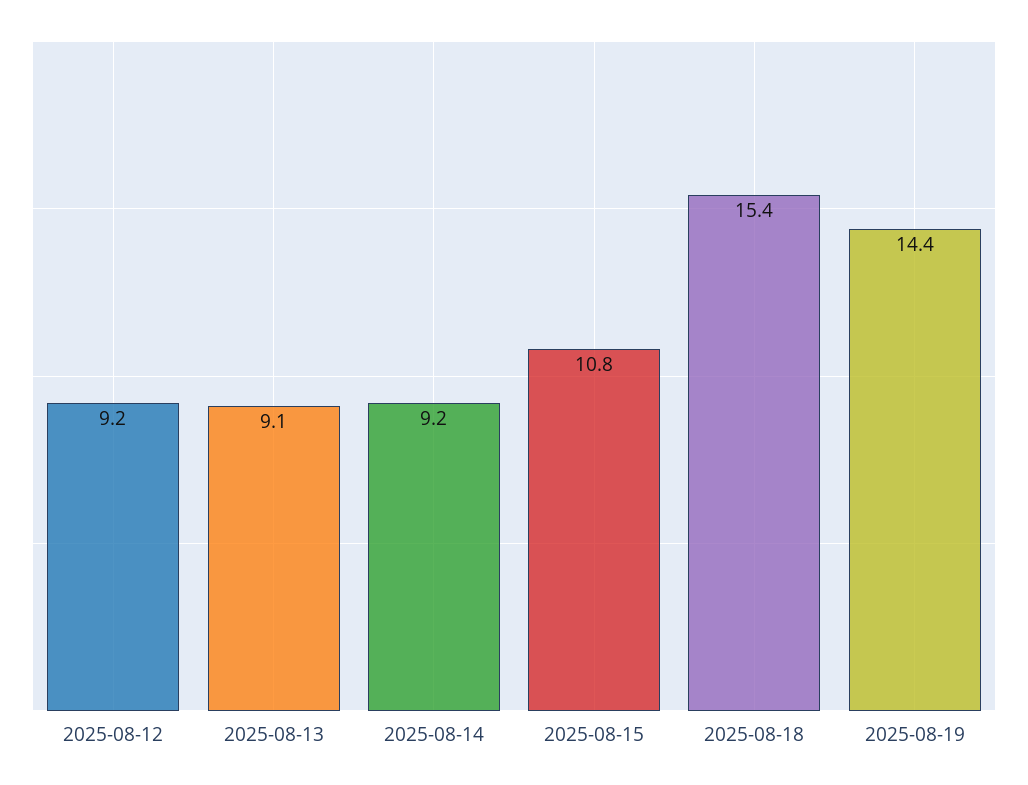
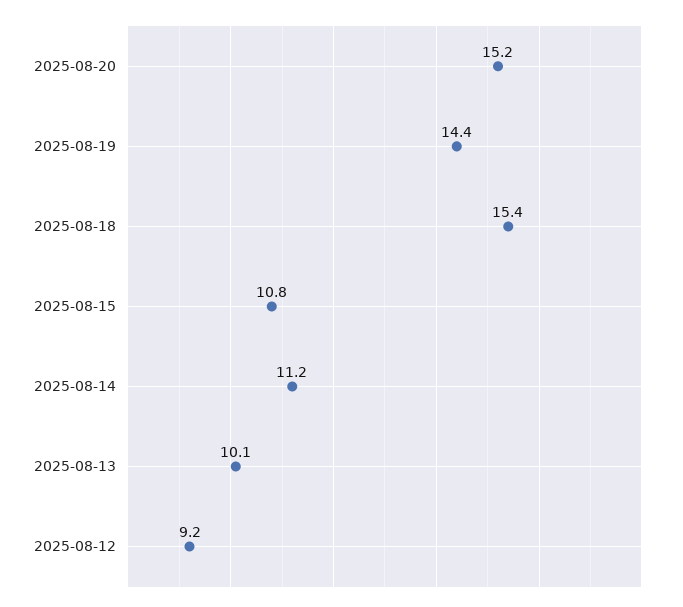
2025-08-13: 9.1 -> 10.1
2025-08-14: 9.2 -> 11.2
2025-08-20: none -> 15.2

